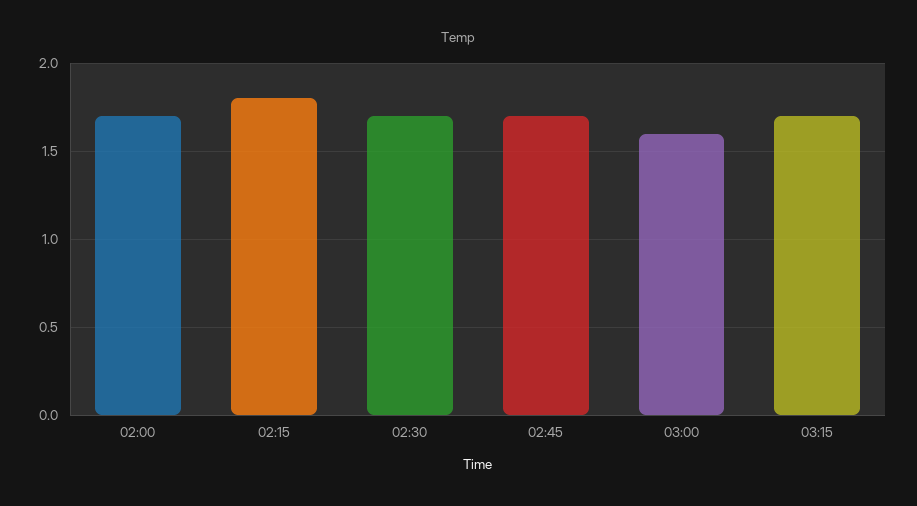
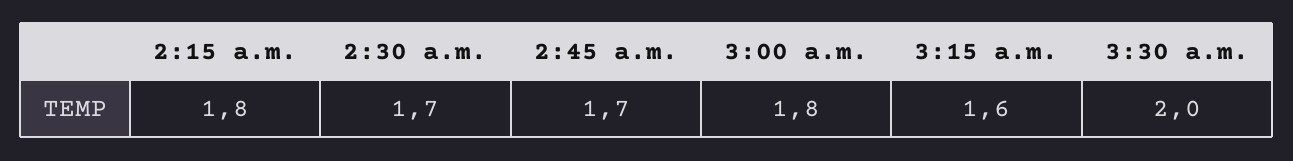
02:00: 1.7 -> none
03:00: 1.6 -> 1.8
03:15: 1.7 -> 1.6
3:30 a.m.: none -> 2

